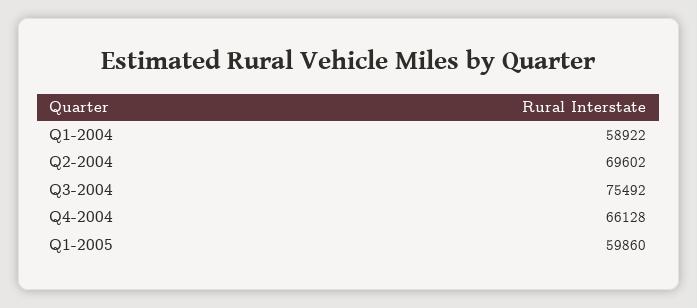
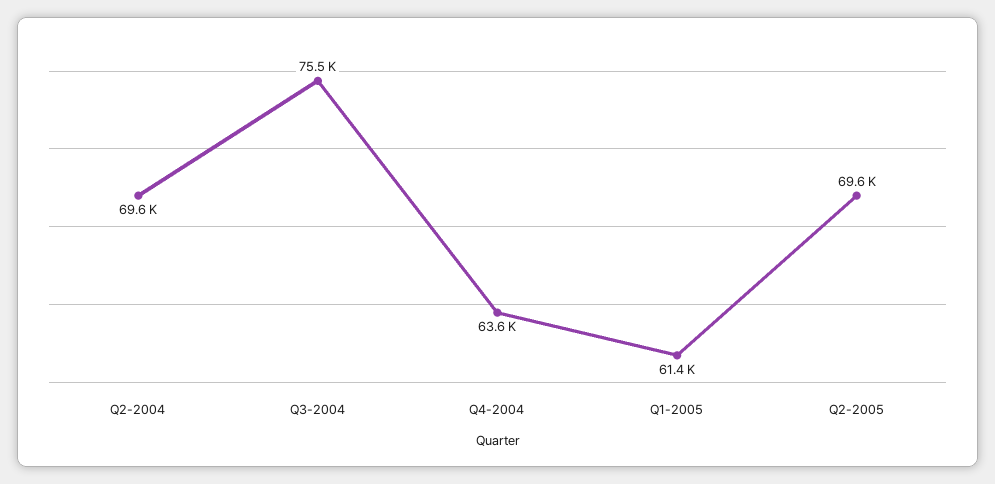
Q1-2004: 58922 -> none
Q4-2004: 66128 -> 63600
Q1-2005: 59860 -> 61400
Q2-2005: none -> 69600

